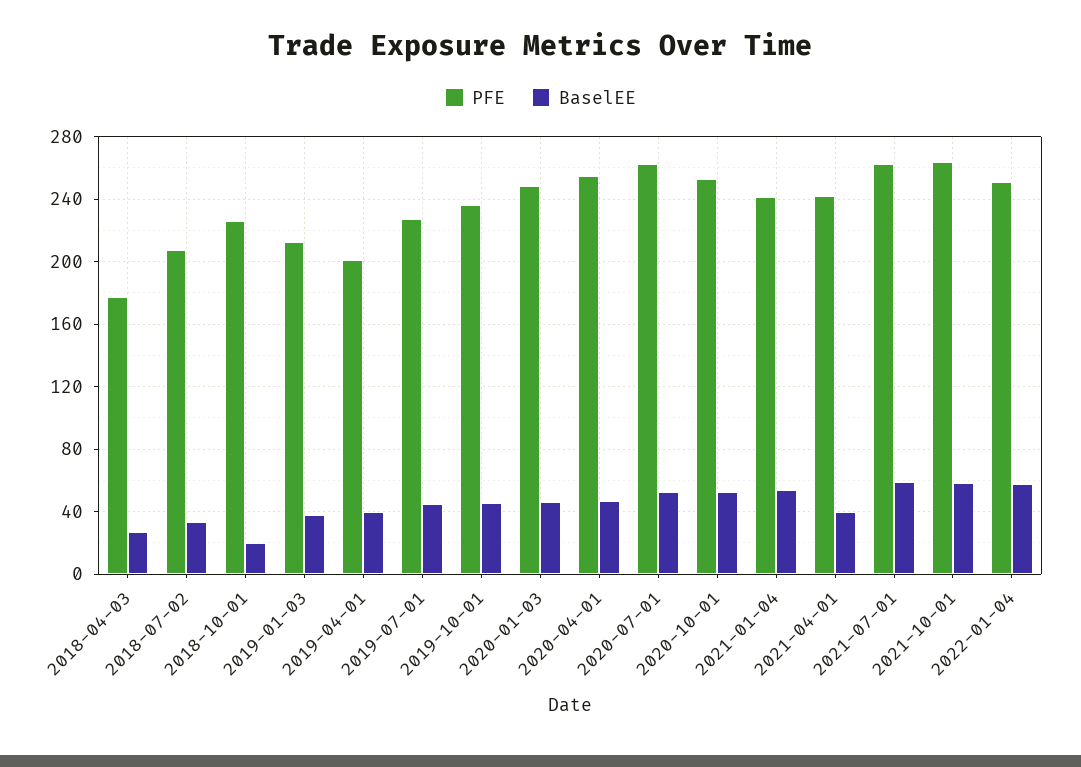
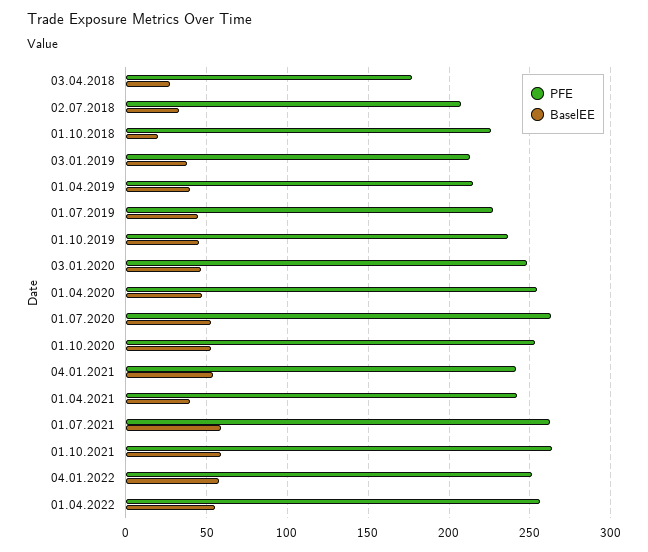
PFE, 2019-04-01: 200 -> 215
PFE, 01.04.2022: none -> 255
BaselEE, 01.04.2022: none -> 55

